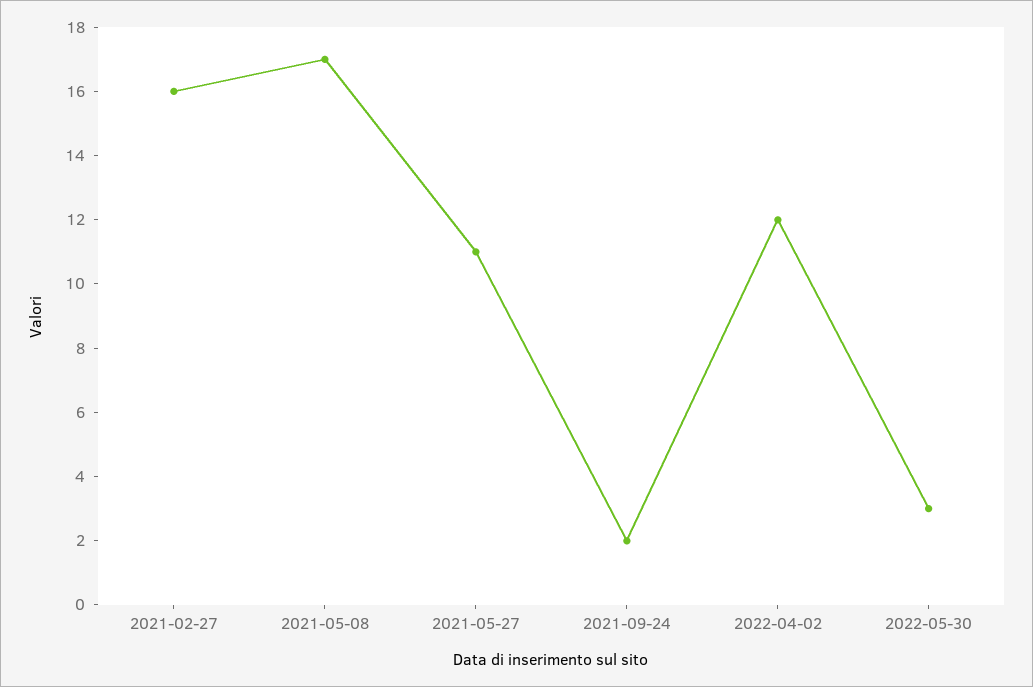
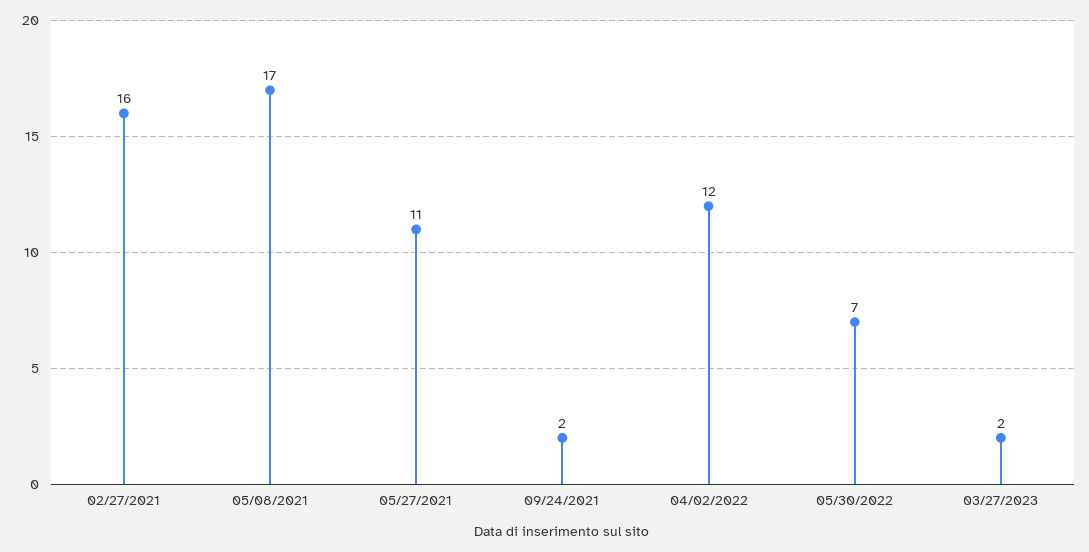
2022-05-30: 3 -> 7
03/27/2023: none -> 2

